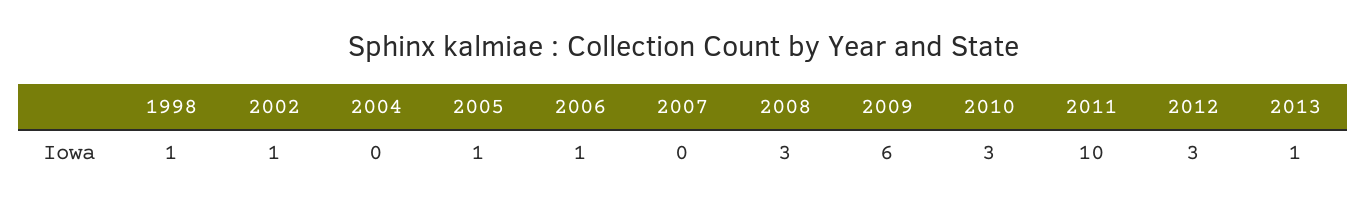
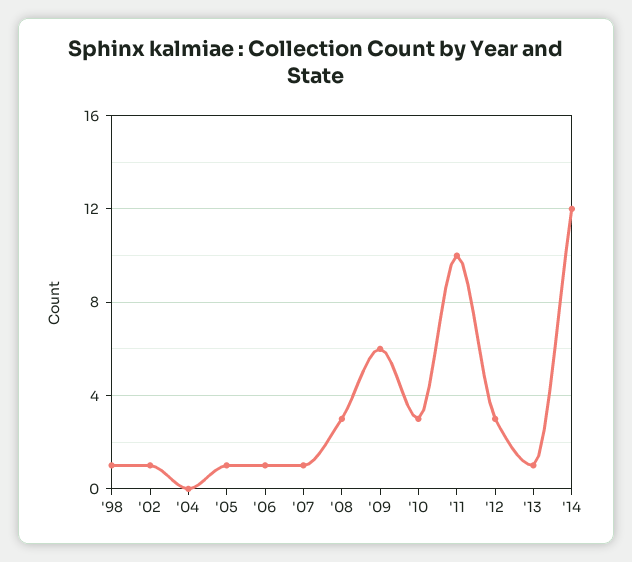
2007: 0 -> 1
'14: none -> 12

